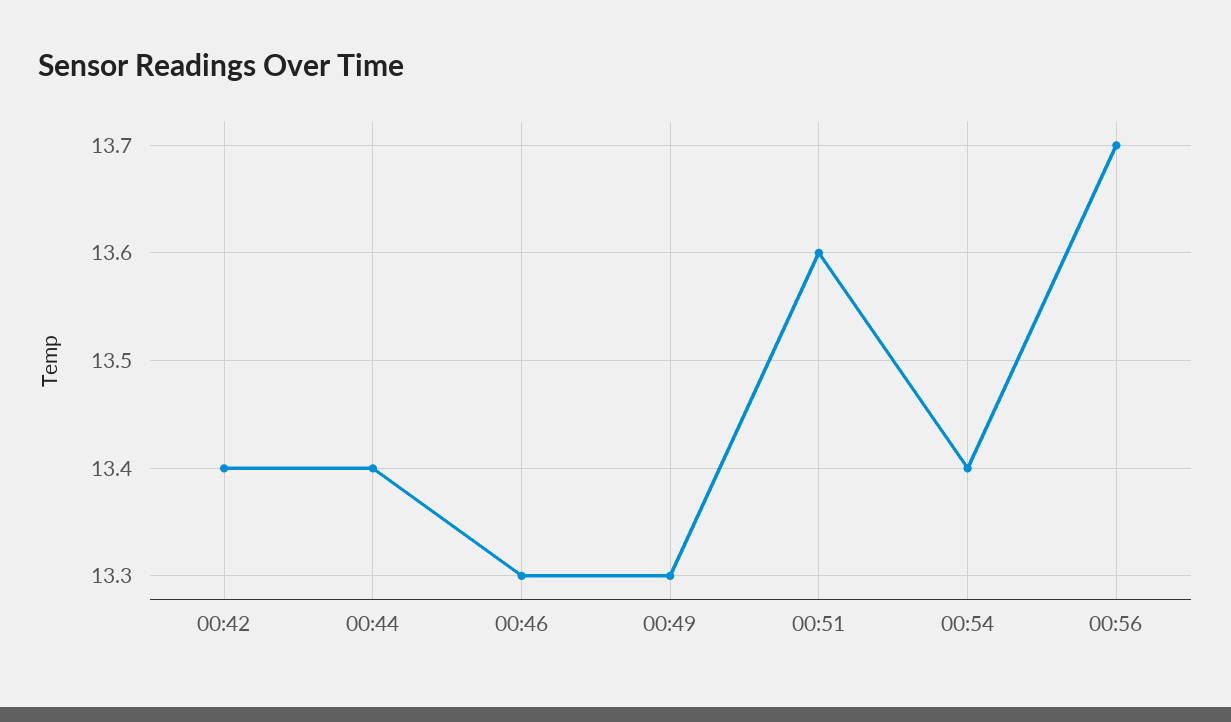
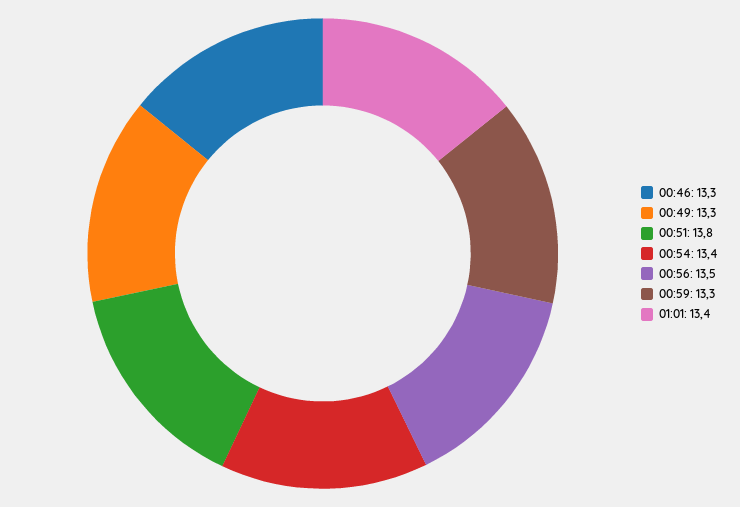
00:42: 13.4 -> none
00:44: 13.4 -> none
00:51: 13.6 -> 13.8
00:56: 13.7 -> 13.5
00:59: none -> 13.3
01:01: none -> 13.4

